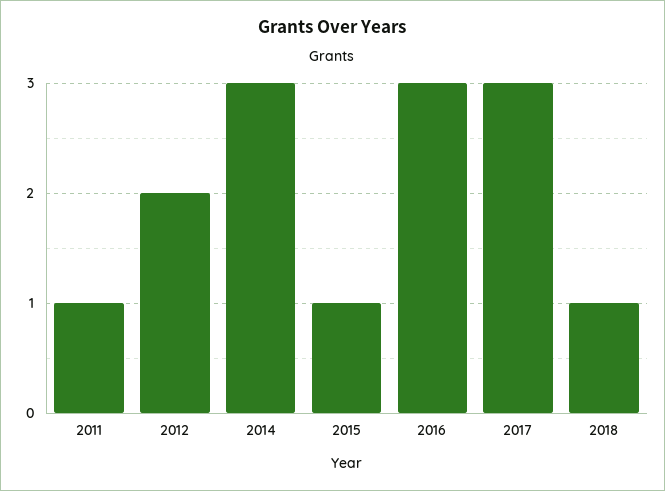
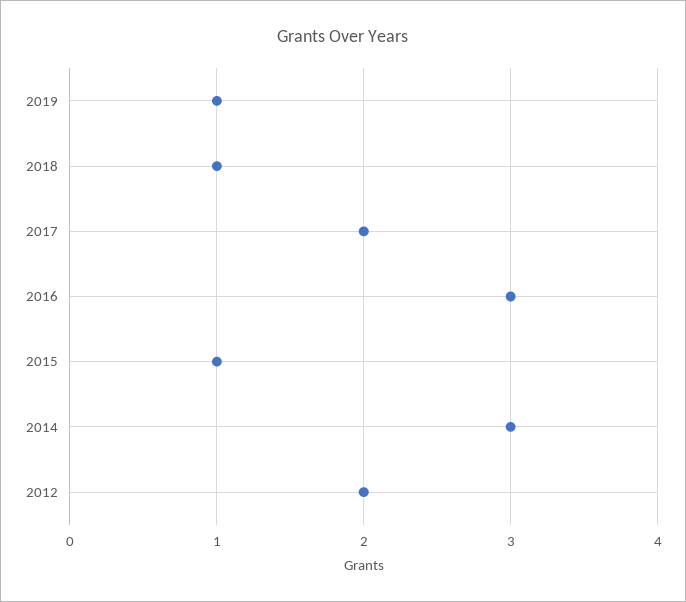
2011: 1 -> none
2017: 3 -> 2
2019: none -> 1

